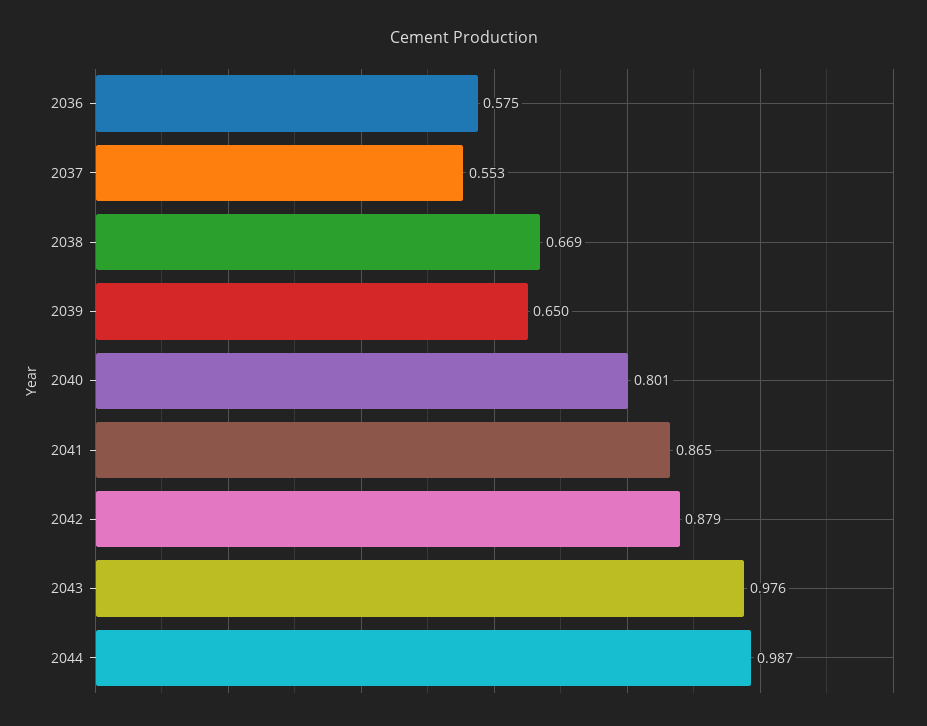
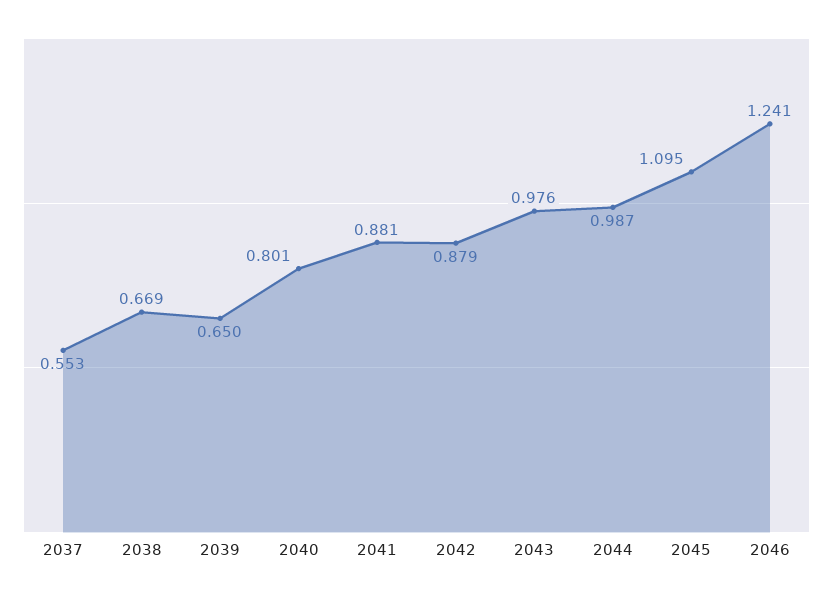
2036: 0.575 -> none
2041: 0.865 -> 0.881
2045: none -> 1.095
2046: none -> 1.241

